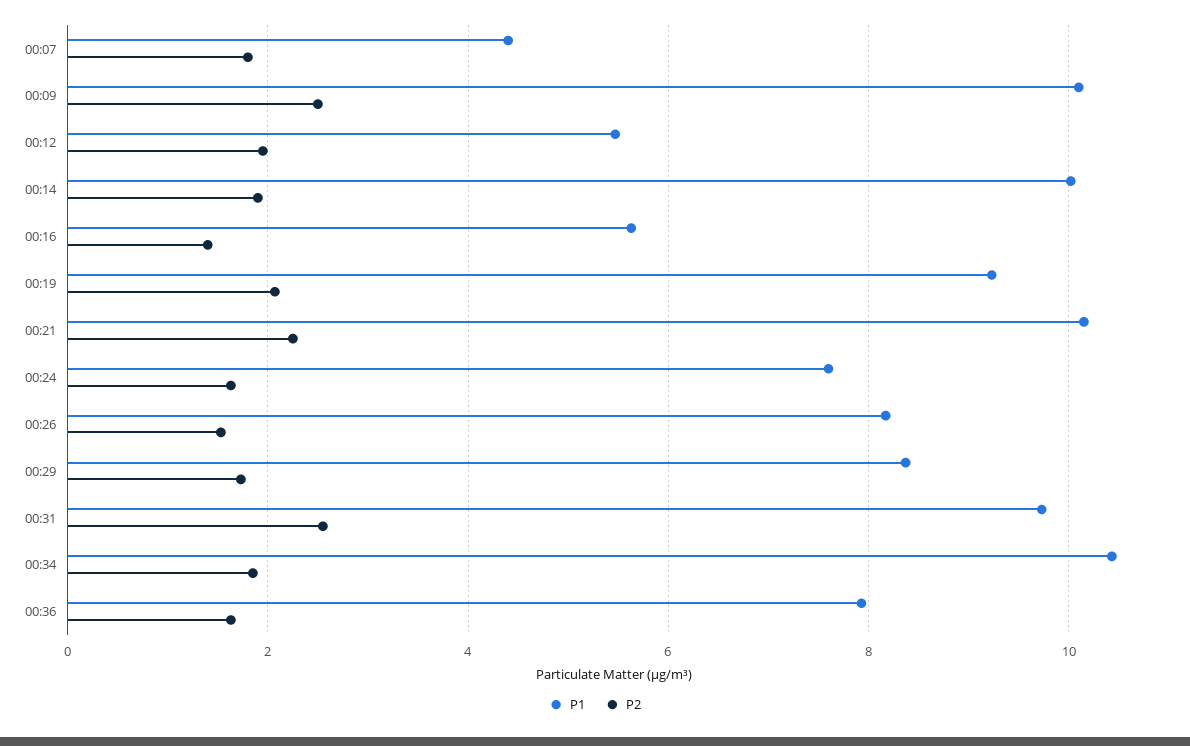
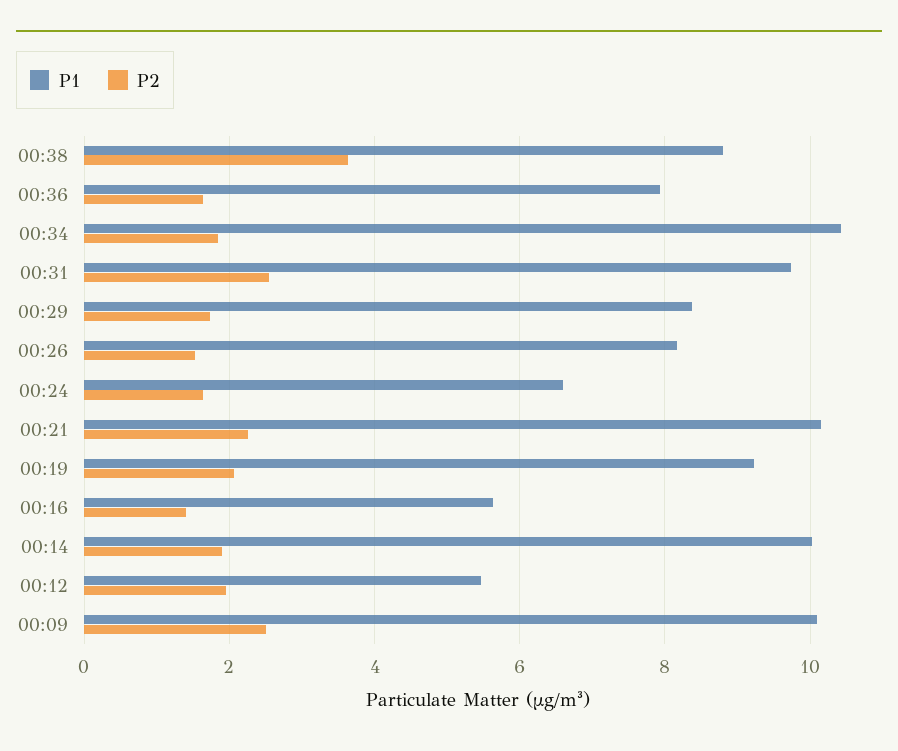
P1, 00:07: 4.4 -> none
P2, 00:07: 1.8 -> none
P1, 00:24: 7.6 -> 6.6
P1, 00:38: none -> 8.8
P2, 00:38: none -> 3.6

